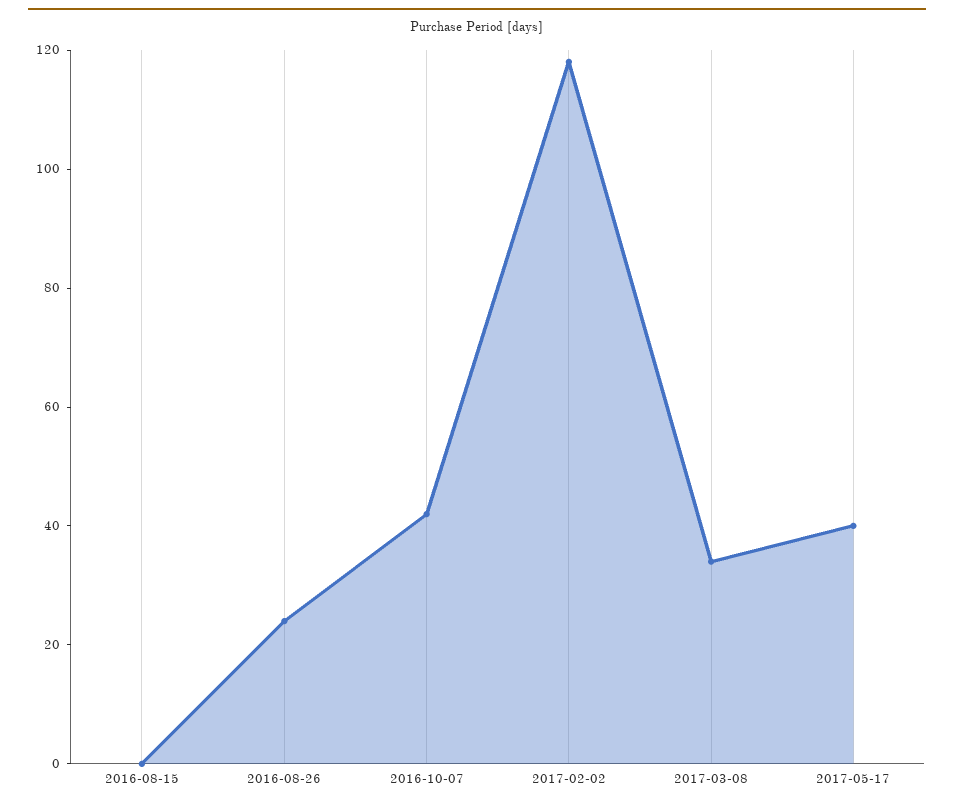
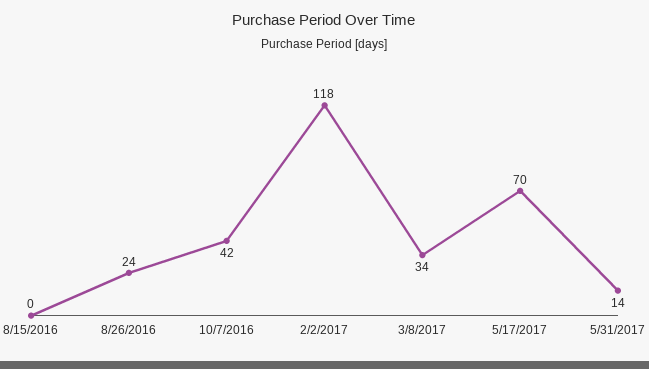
2017-05-17: 40 -> 70
5/31/2017: none -> 14

